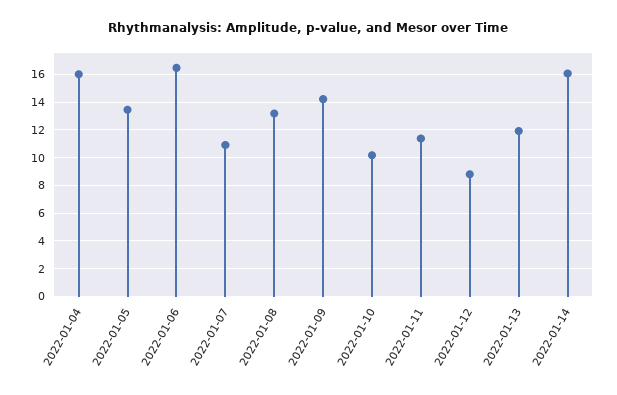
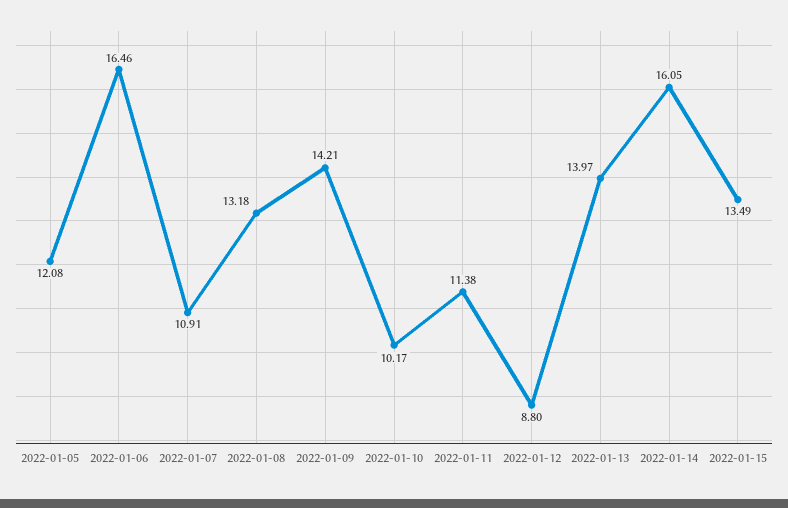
2022-01-04: 16 -> none
2022-01-05: 13.5 -> 12.08
2022-01-13: 12 -> 13.97
2022-01-15: none -> 13.49

